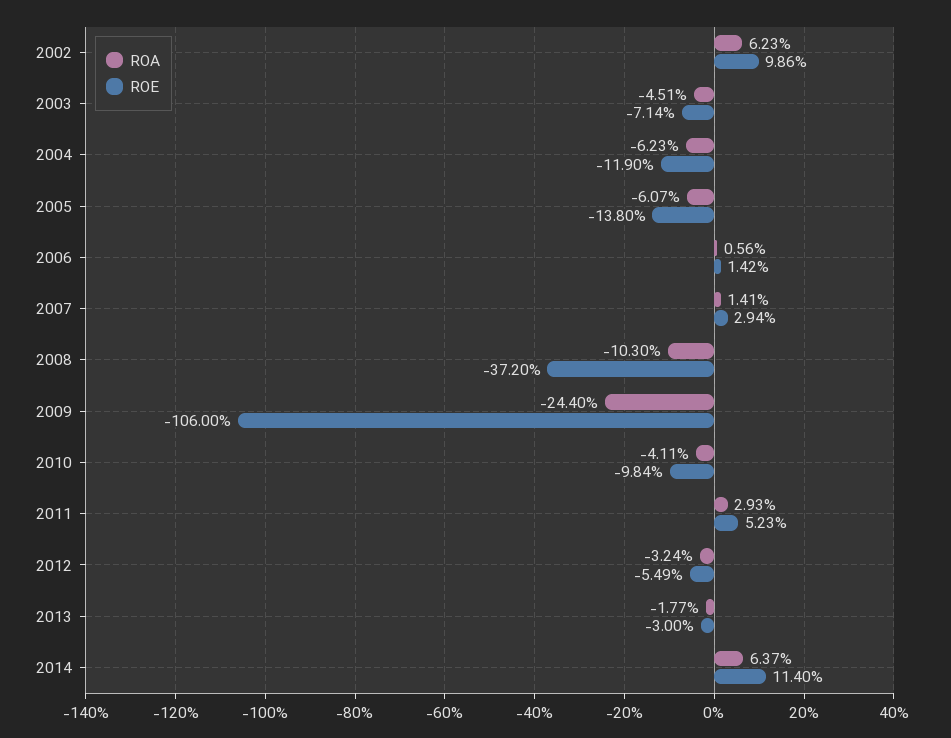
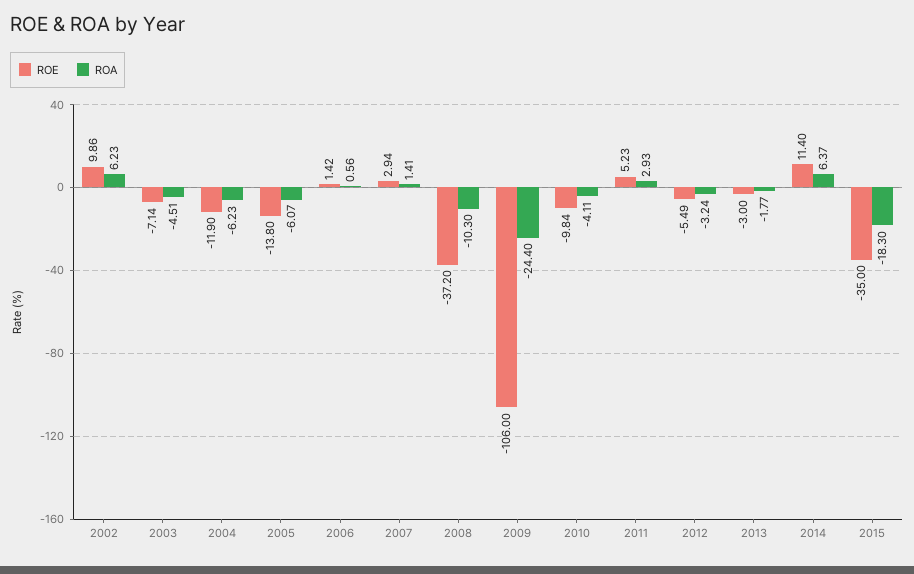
ROE, 2015: none -> -35
ROA, 2015: none -> -18.3

